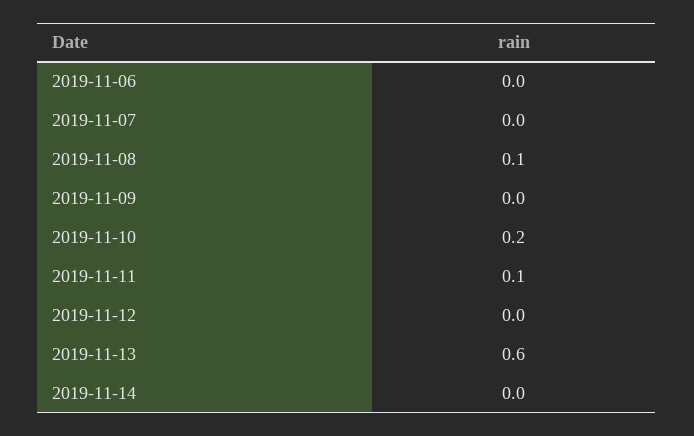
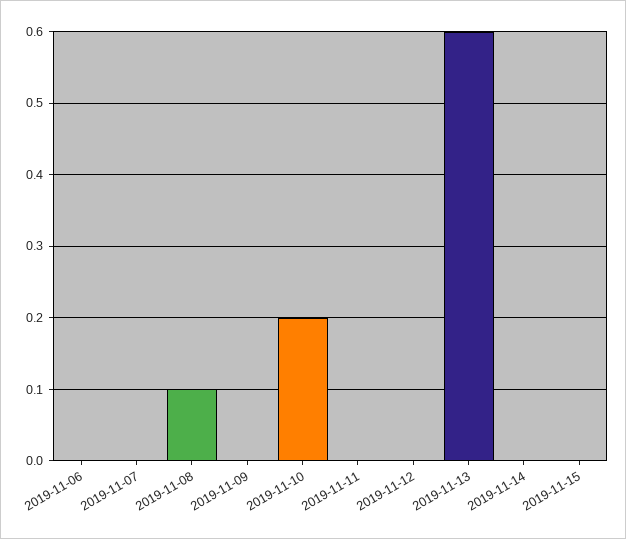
2019-11-11: 0.1 -> 0
2019-11-15: none -> 0

